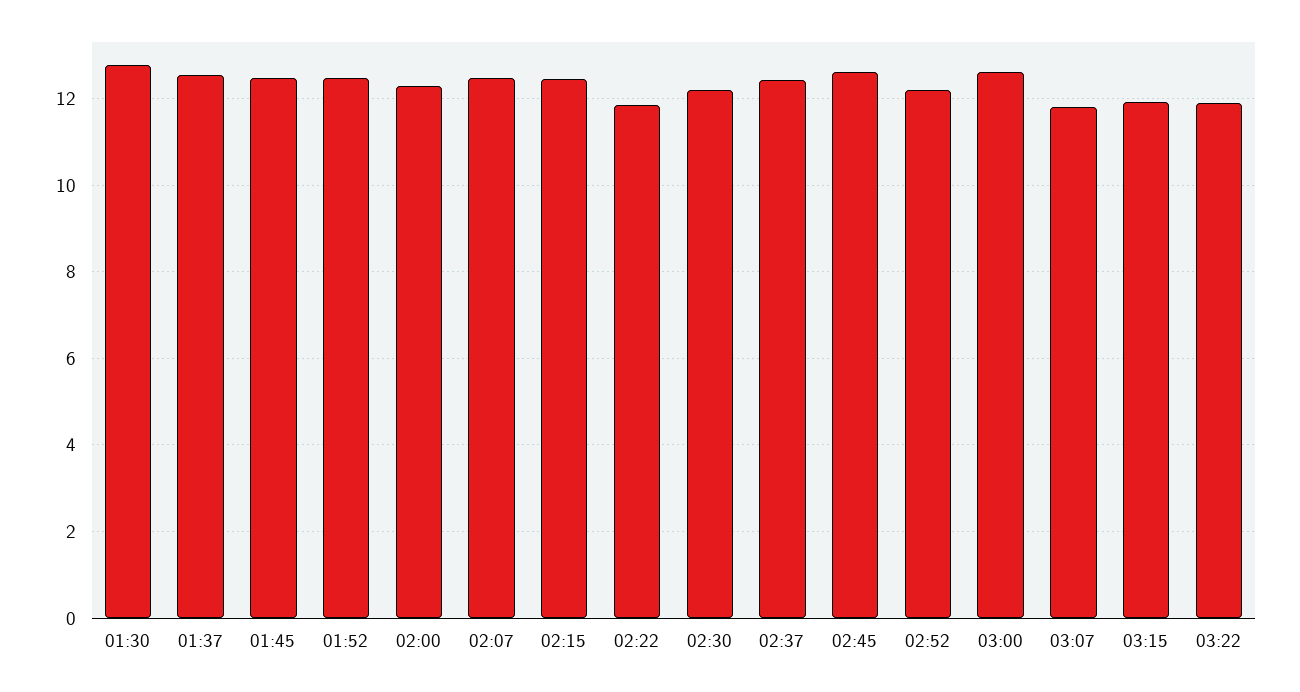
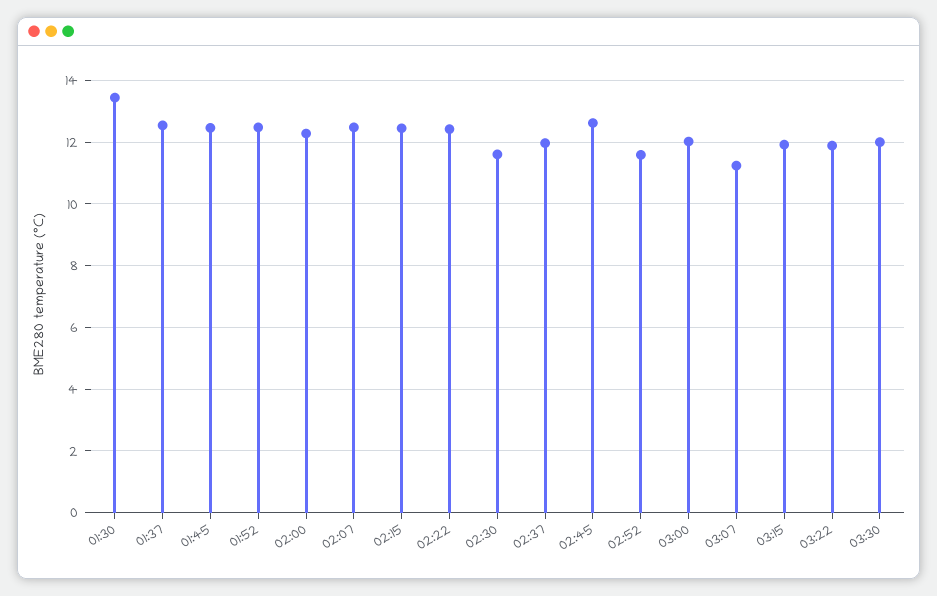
01:30: 12.8 -> 13.4
02:22: 11.8 -> 12.4
02:30: 12.2 -> 11.6
02:37: 12.4 -> 12
02:52: 12.2 -> 11.6
03:00: 12.6 -> 12
03:07: 11.8 -> 11.2
03:30: none -> 12

